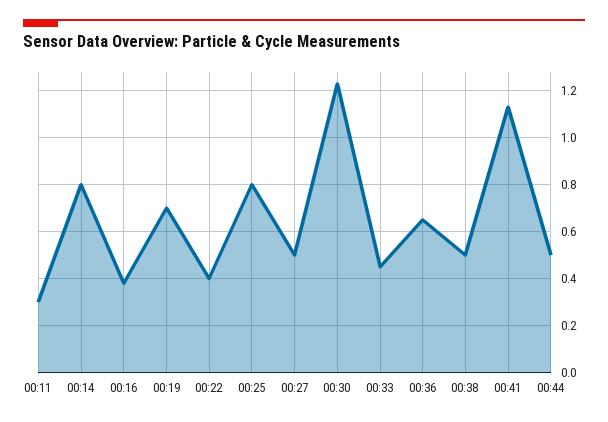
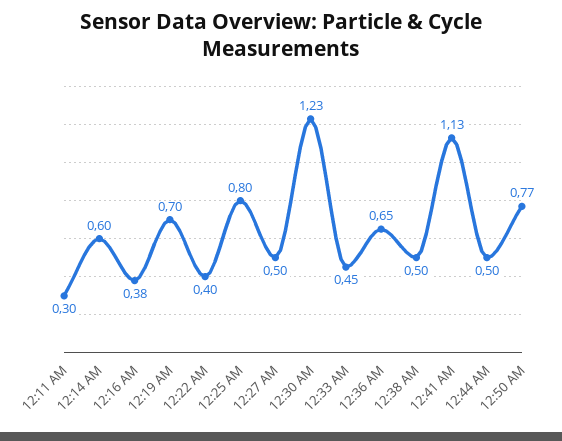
00:14: 0.8 -> 0.6
12:50 AM: none -> 0.77

